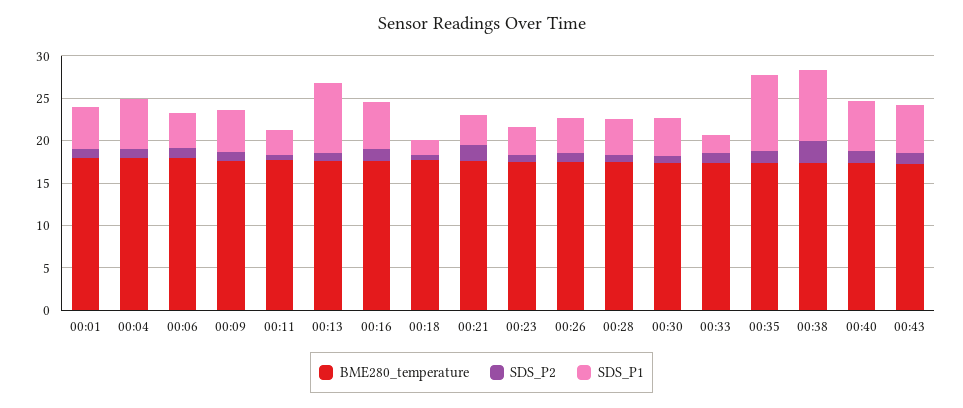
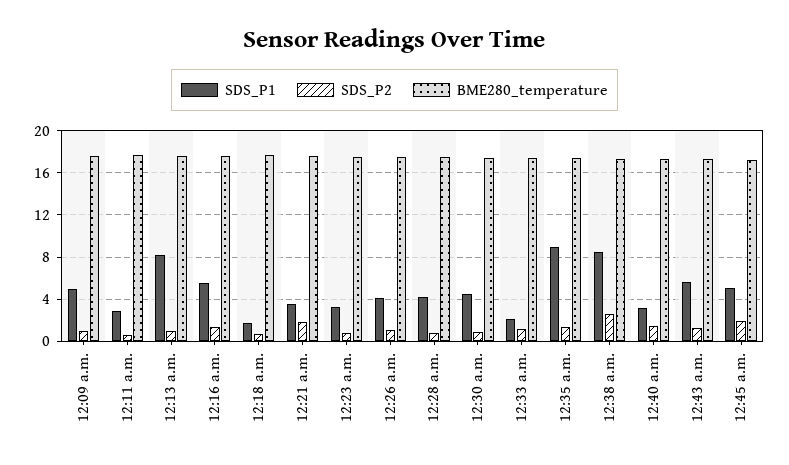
BME280_temperature, 00:01: 18 -> none
SDS_P2, 00:01: 1 -> none
SDS_P1, 00:01: 5 -> none
BME280_temperature, 00:04: 18 -> none
SDS_P2, 00:04: 1 -> none
SDS_P1, 00:04: 6 -> none
BME280_temperature, 00:06: 18 -> none
SDS_P2, 00:06: 1 -> none
SDS_P1, 00:06: 4 -> none
SDS_P1, 00:40: 6 -> 3
SDS_P1, 12:45 a.m.: none -> 5
SDS_P2, 12:45 a.m.: none -> 2
BME280_temperature, 12:45 a.m.: none -> 17

